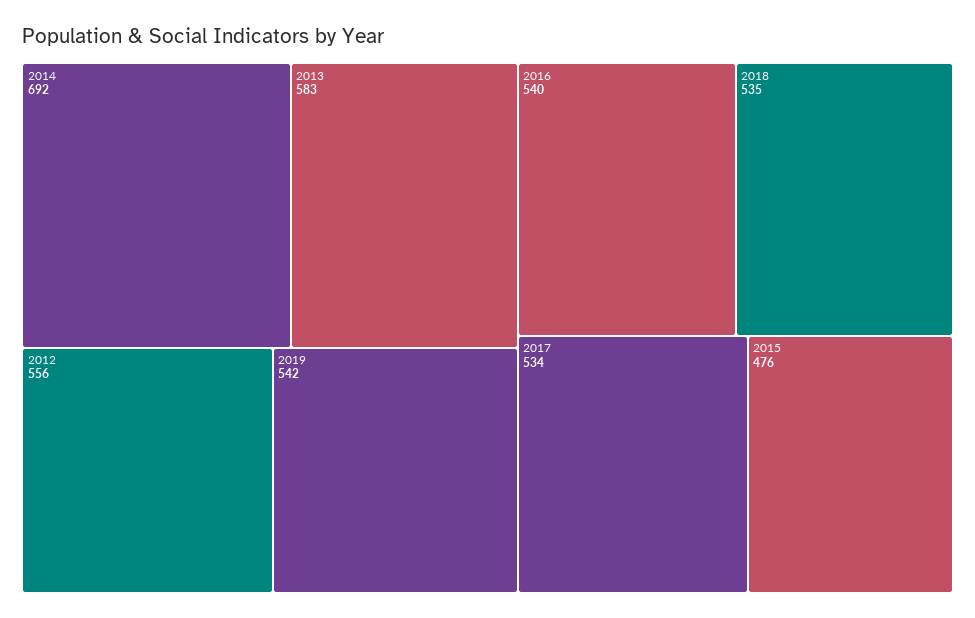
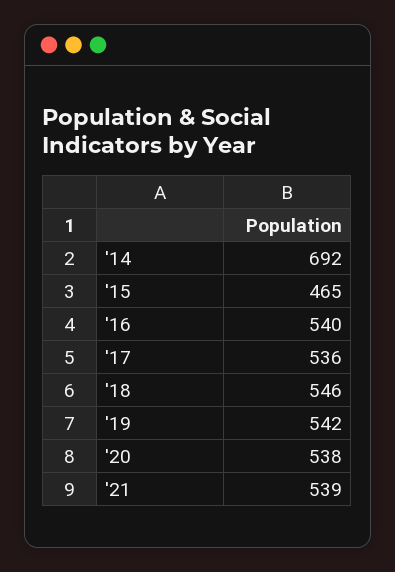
2013: 583 -> none
2012: 556 -> none
2018: 535 -> 546
2017: 534 -> 536
2015: 476 -> 465
'20: none -> 538
'21: none -> 539

